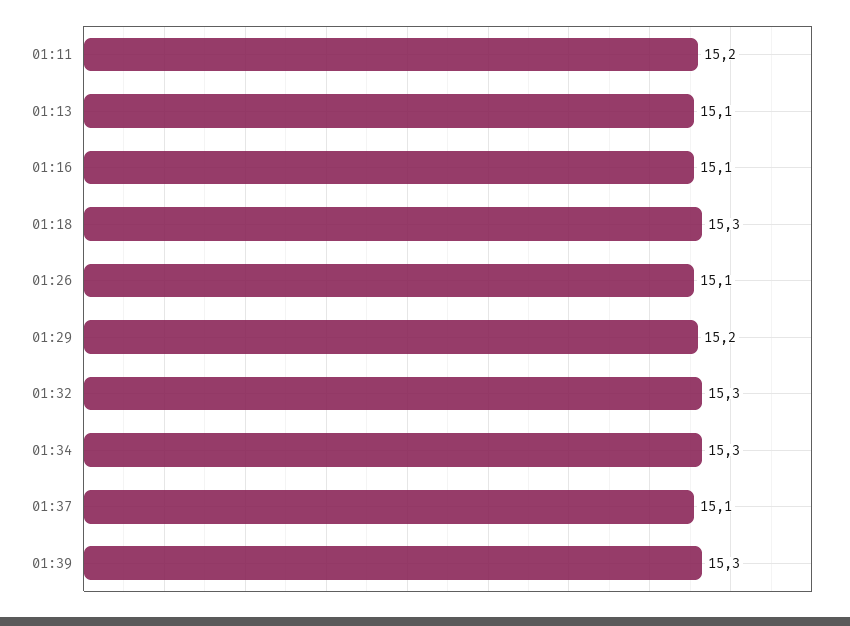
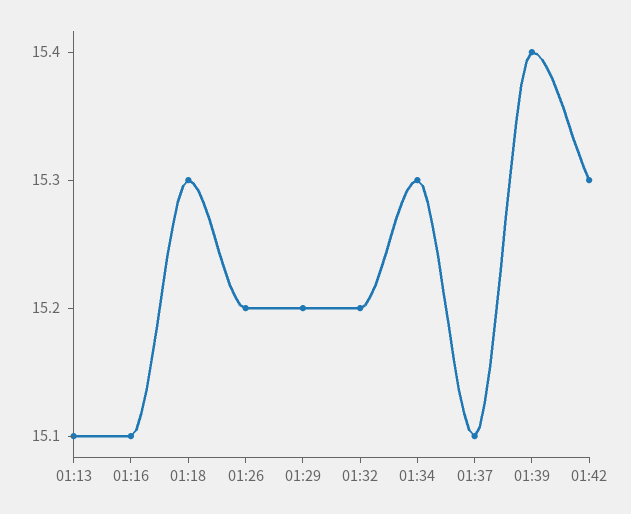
01:11: 15.2 -> none
01:26: 15.1 -> 15.2
01:32: 15.3 -> 15.2
01:39: 15.3 -> 15.4
01:42: none -> 15.3

